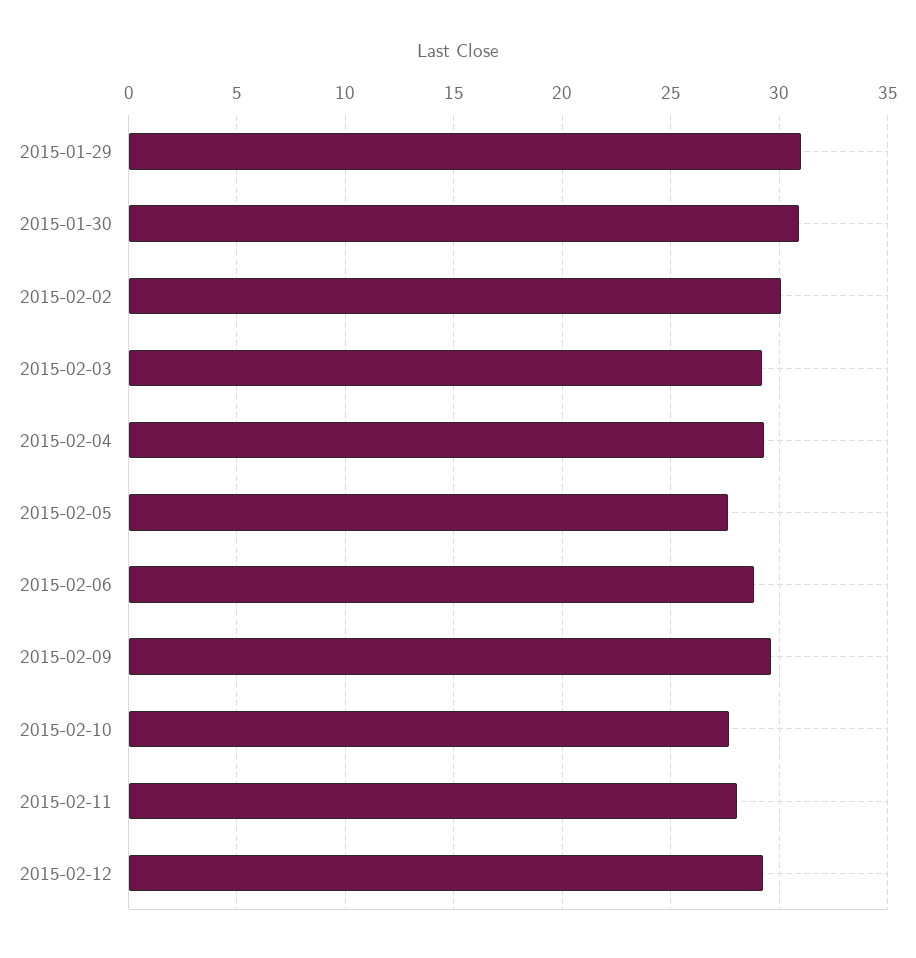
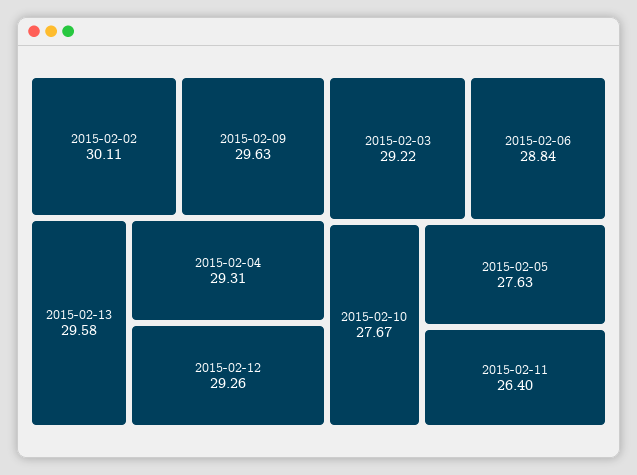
2015-01-29: 31 -> none
2015-01-30: 31 -> none
2015-02-11: 28 -> 26.4
2015-02-13: none -> 29.58

